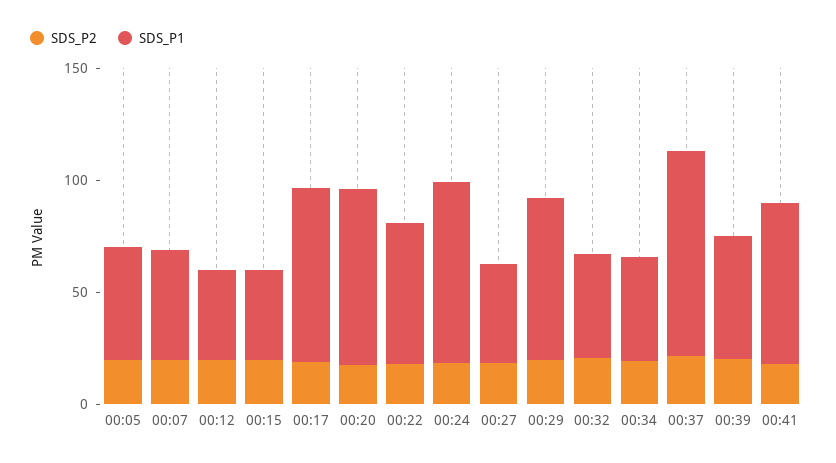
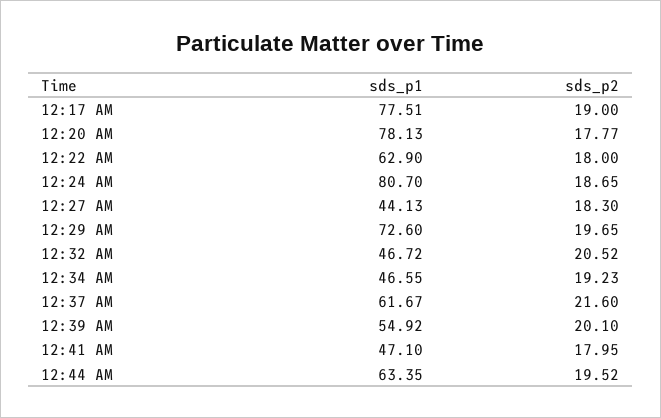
SDS_P2, 00:05: 20 -> none
SDS_P1, 00:05: 50 -> none
SDS_P2, 00:07: 20 -> none
SDS_P1, 00:07: 50 -> none
SDS_P2, 00:12: 20 -> none
SDS_P1, 00:12: 40 -> none
SDS_P2, 00:15: 20 -> none
SDS_P1, 00:15: 40 -> none
SDS_P1, 00:37: 90 -> 61.67
SDS_P1, 00:41: 70 -> 47.1
SDS_P1, 12:44 AM: none -> 63.35
SDS_P2, 12:44 AM: none -> 19.52

